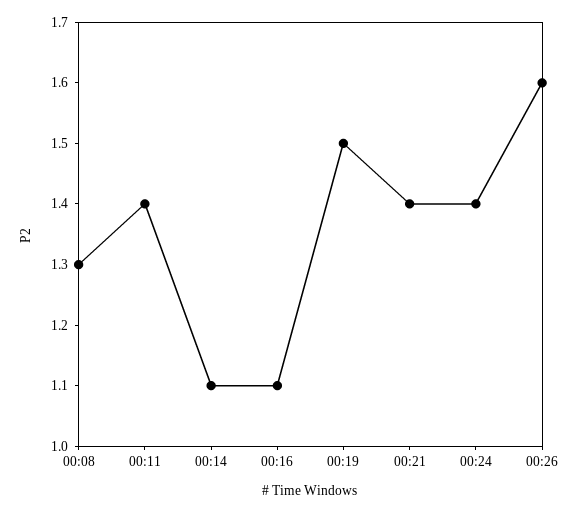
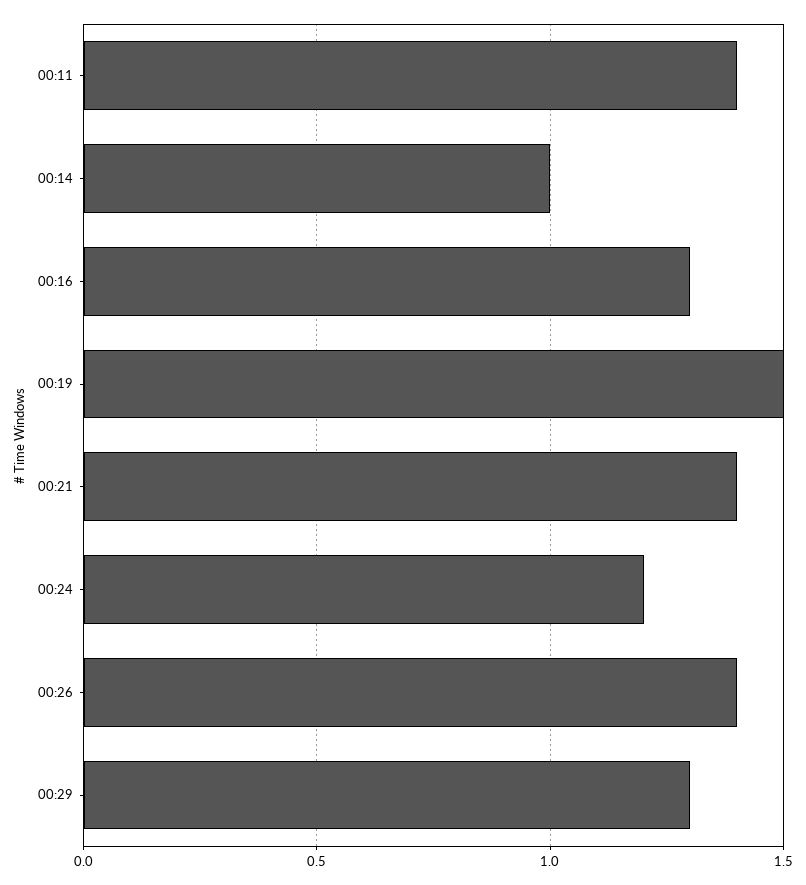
00:08: 1.3 -> none
00:14: 1.1 -> 1
00:16: 1.1 -> 1.3
00:24: 1.4 -> 1.2
00:26: 1.6 -> 1.4
00:29: none -> 1.3

